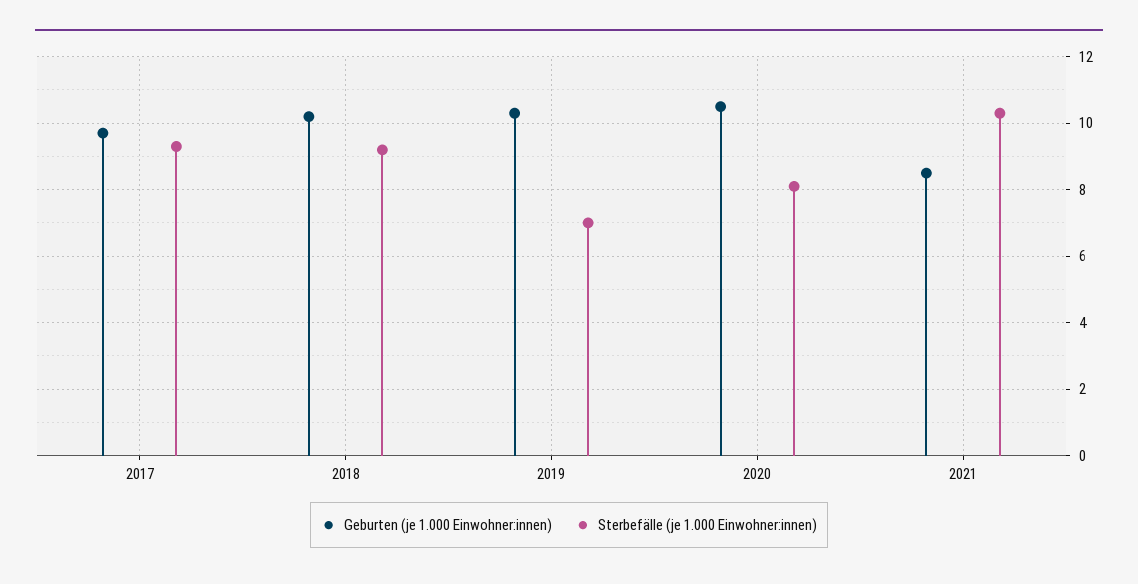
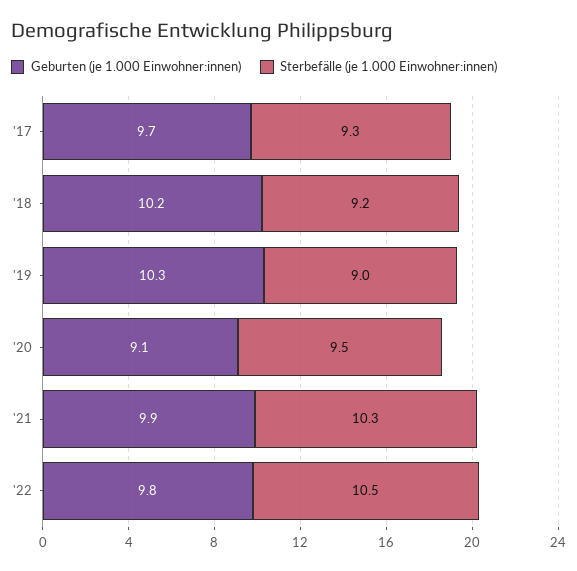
Sterbefälle (je 1.000 Einwohner:innen), 2019: 7 -> 9
Geburten (je 1.000 Einwohner:innen), 2020: 10.5 -> 9.1
Sterbefälle (je 1.000 Einwohner:innen), 2020: 8 -> 9.5
Geburten (je 1.000 Einwohner:innen), 2021: 8.5 -> 9.9
Geburten (je 1.000 Einwohner:innen), '22: none -> 9.8
Sterbefälle (je 1.000 Einwohner:innen), '22: none -> 10.5

